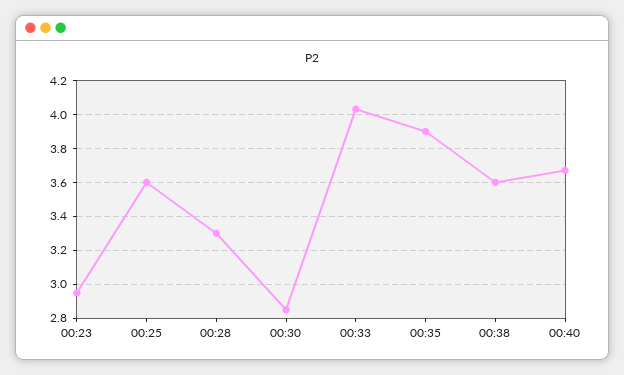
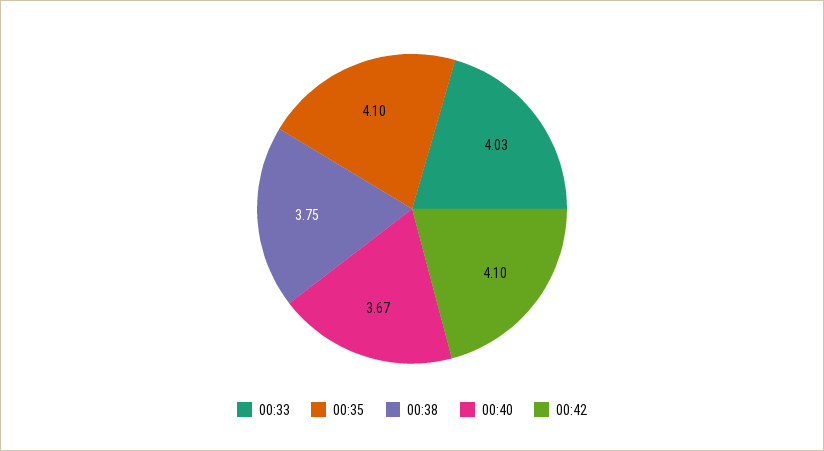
00:23: 2.95 -> none
00:25: 3.6 -> none
00:28: 3.3 -> none
00:30: 2.85 -> none
00:35: 3.9 -> 4.1
00:38: 3.6 -> 3.75
00:42: none -> 4.1

